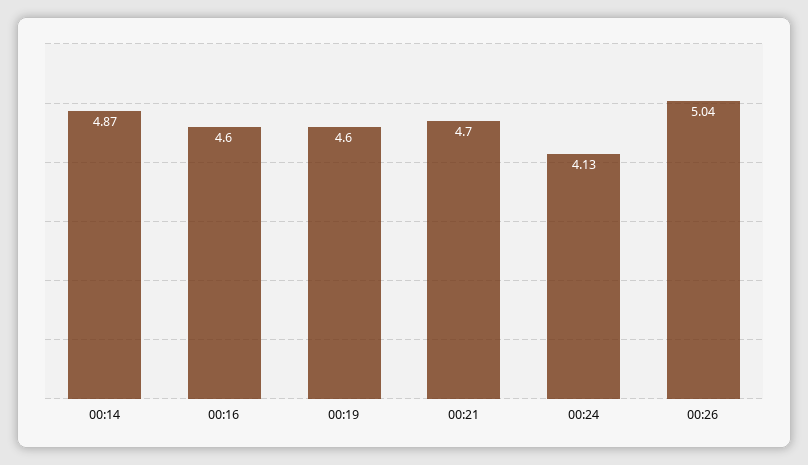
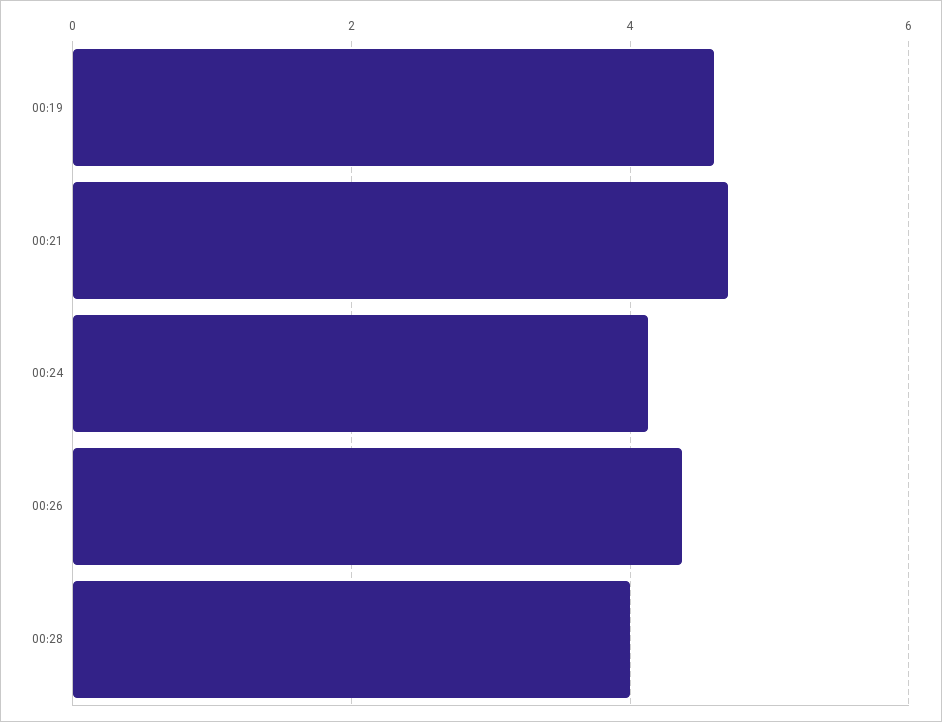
00:14: 4.87 -> none
00:16: 4.6 -> none
00:26: 5.04 -> 4.4
00:28: none -> 4

